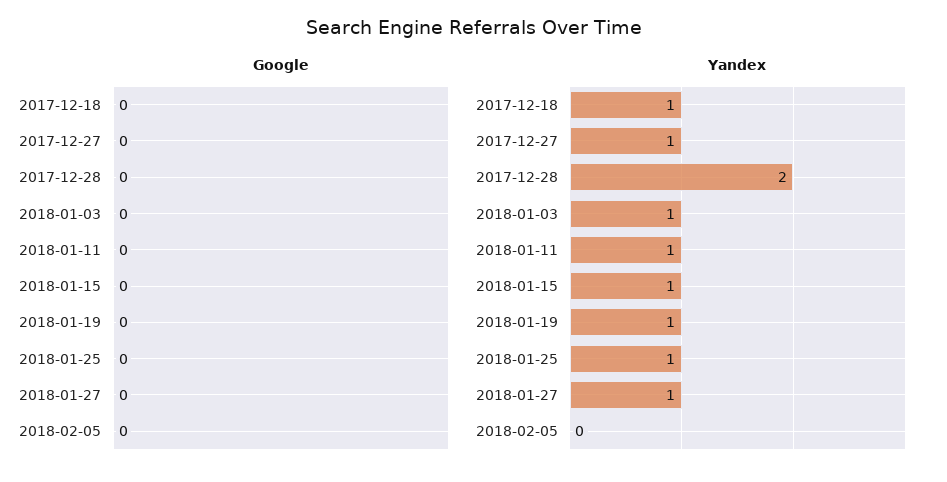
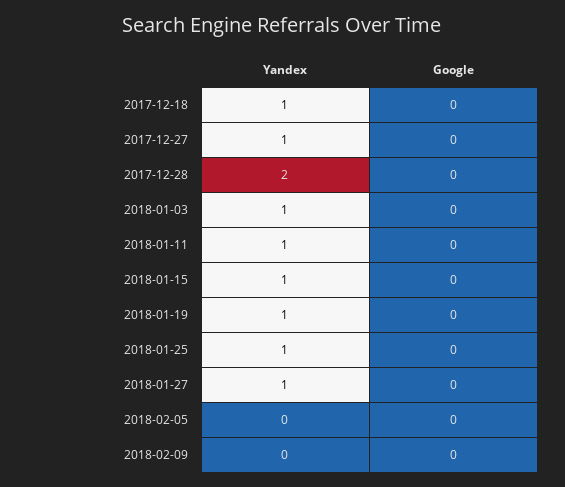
Yandex, 2018-02-09: none -> 0
Google, 2018-02-09: none -> 0

